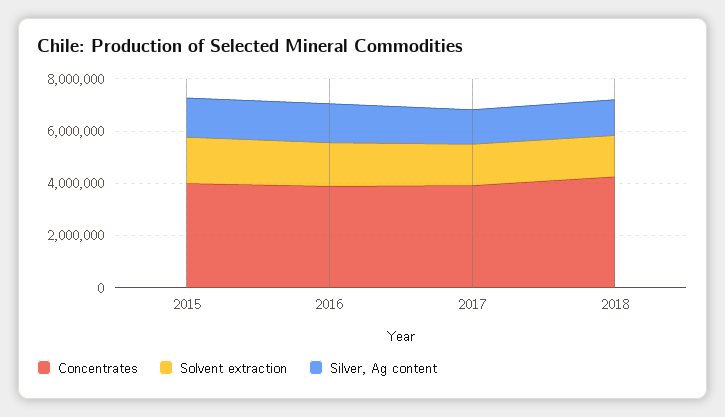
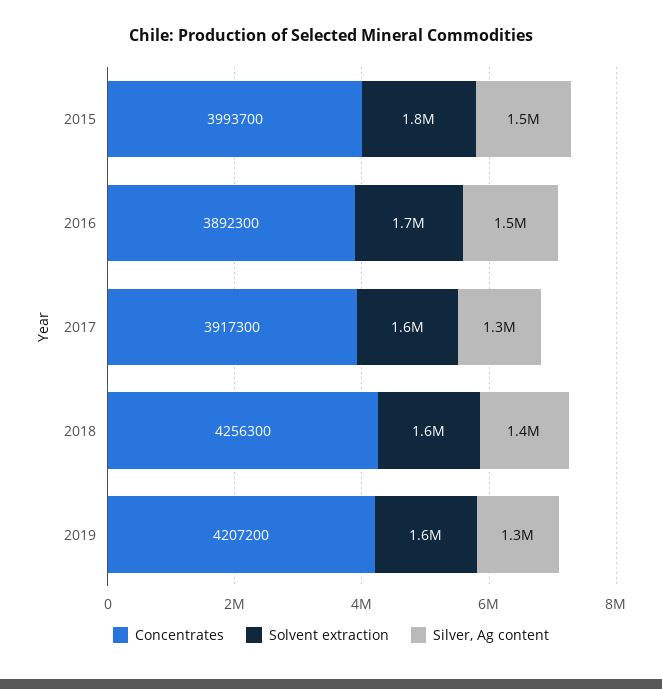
Concentrates, 2019: none -> 4207200
Solvent extraction, 2019: none -> 1600000
Silver, Ag content, 2019: none -> 1300000

